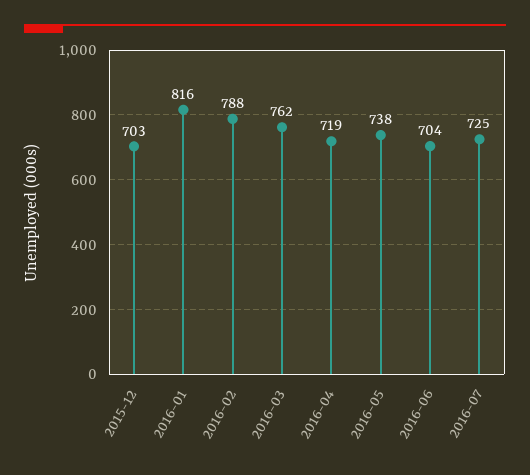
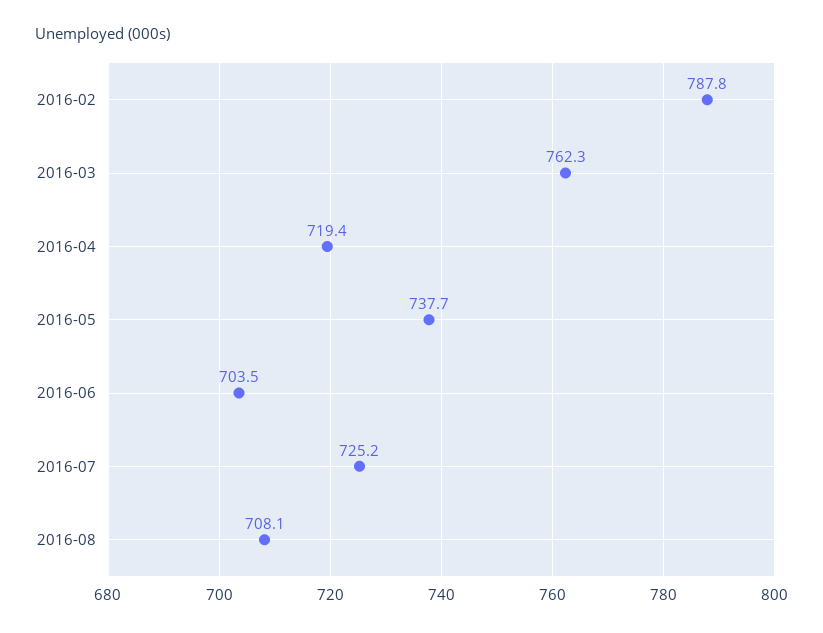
2015-12: 703 -> none
2016-01: 816 -> none
2016-08: none -> 708.1

